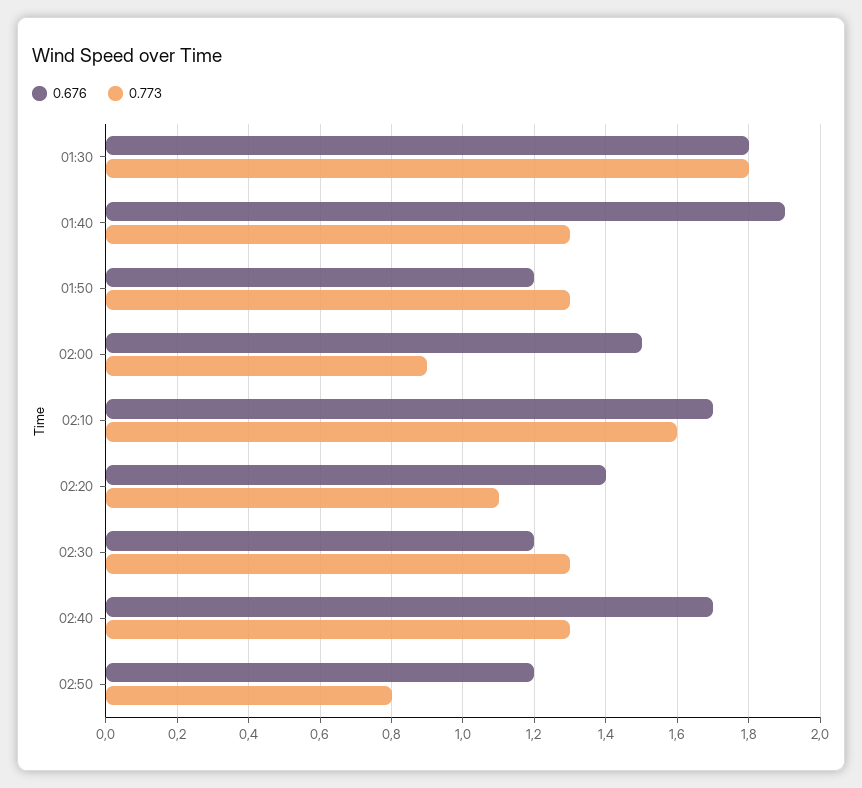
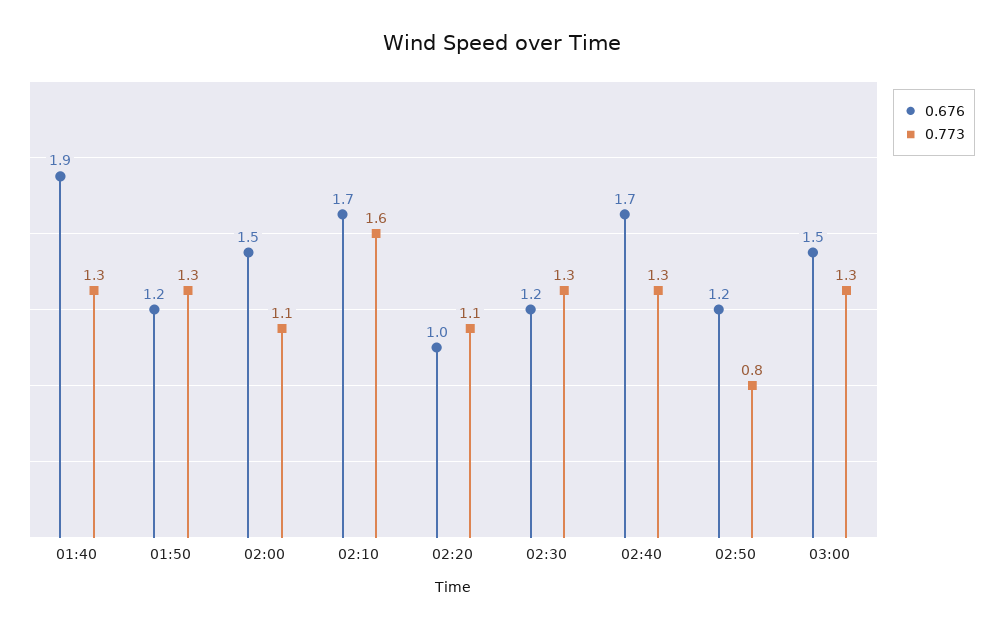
0.676, 01:30: 1.8 -> none
0.773, 01:30: 1.8 -> none
0.773, 02:00: 0.9 -> 1.1
0.676, 02:20: 1.4 -> 1
0.676, 03:00: none -> 1.5
0.773, 03:00: none -> 1.3

